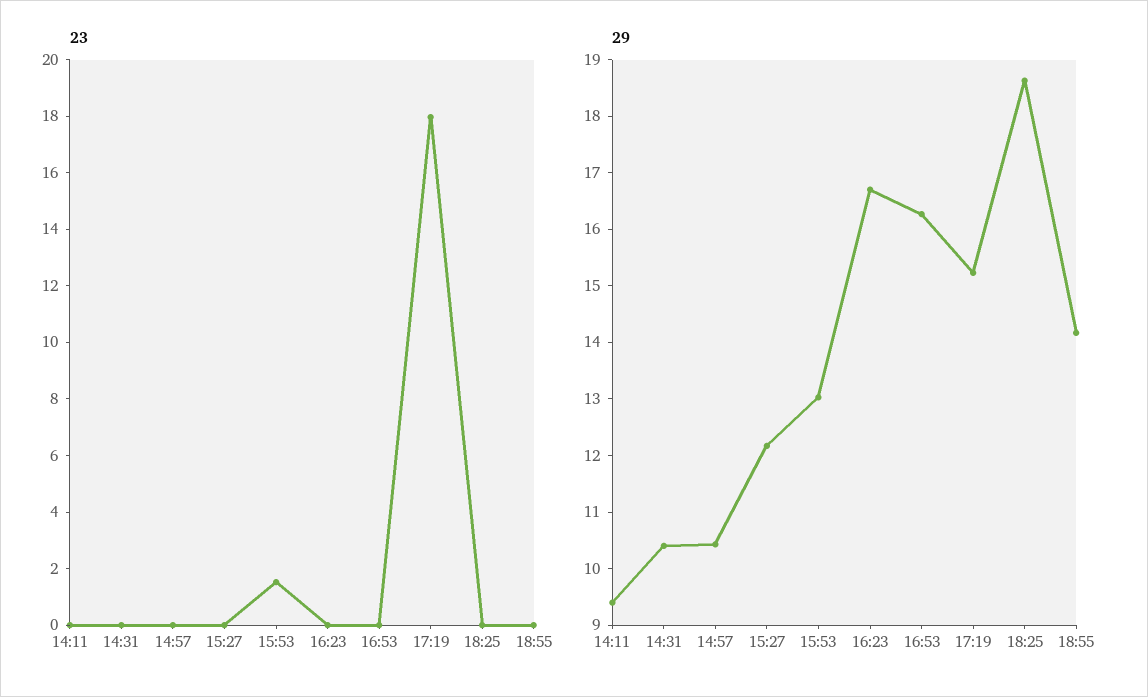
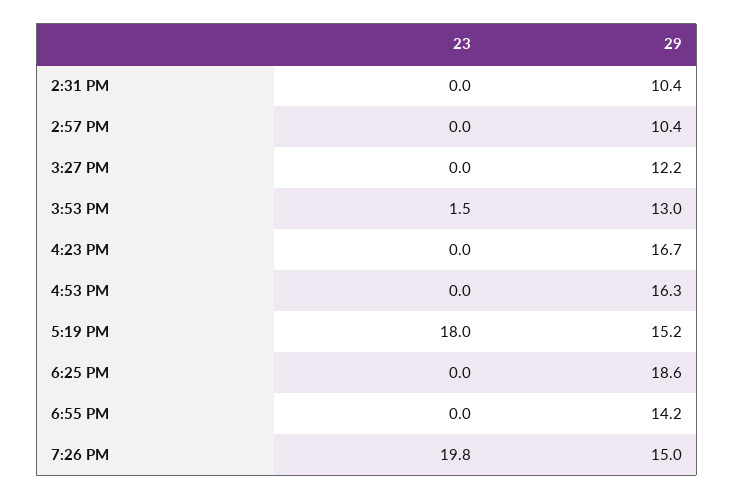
23, 14:11: 0 -> none
29, 14:11: 9.4 -> none
23, 7:26 PM: none -> 19.8
29, 7:26 PM: none -> 15

